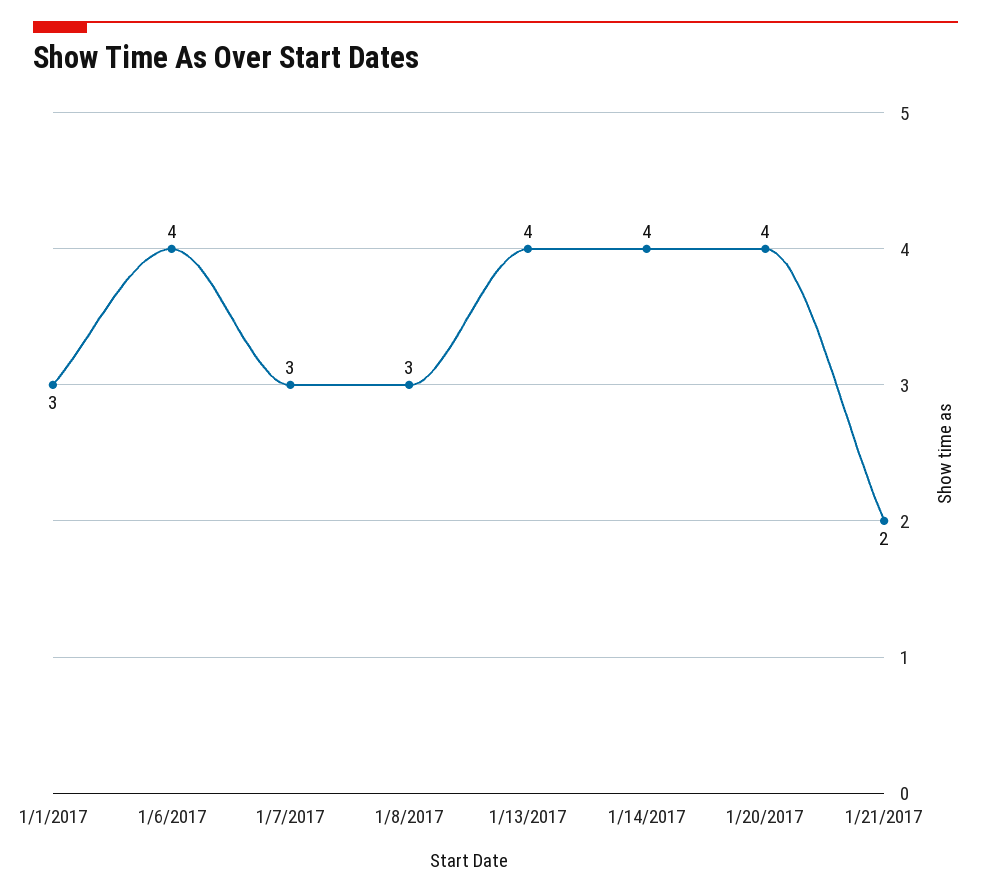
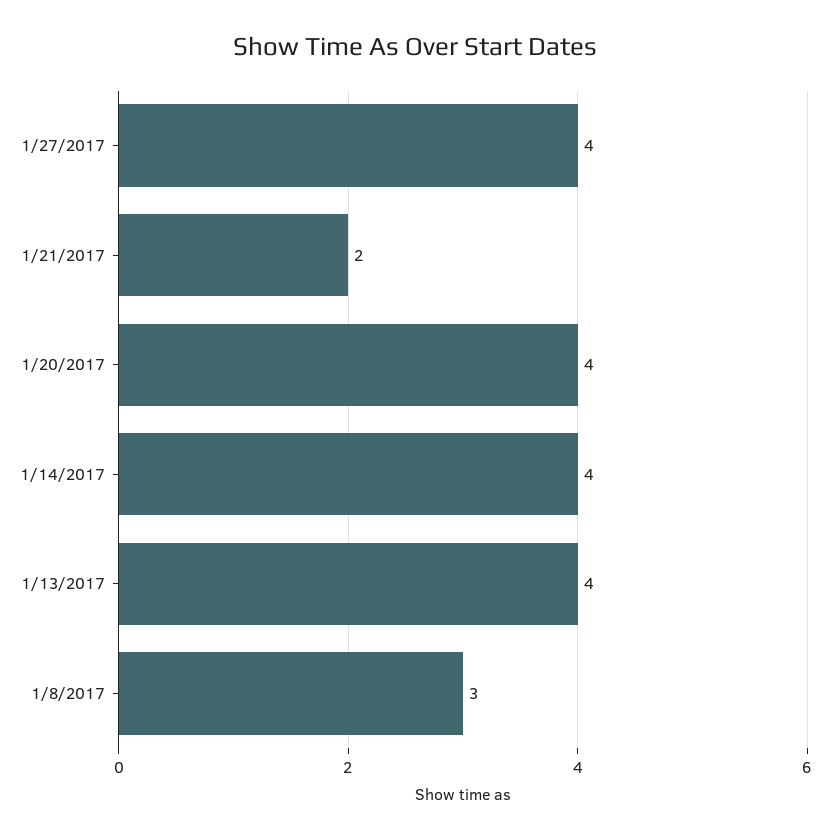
1/1/2017: 3 -> none
1/6/2017: 4 -> none
1/7/2017: 3 -> none
1/27/2017: none -> 4

